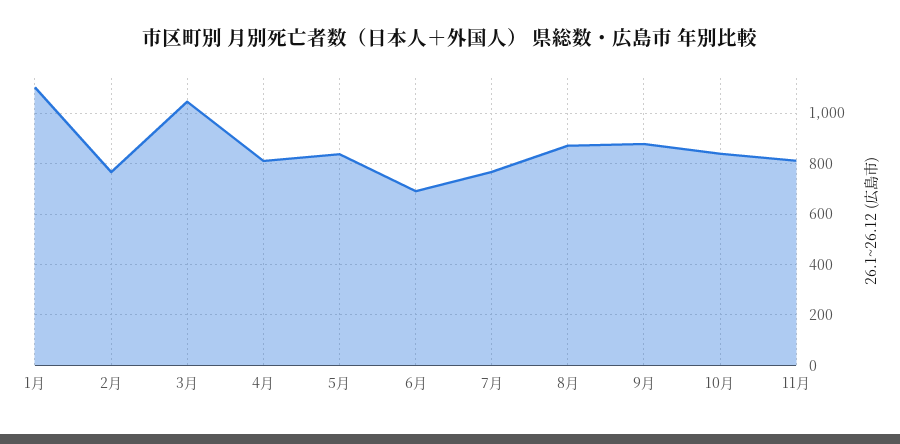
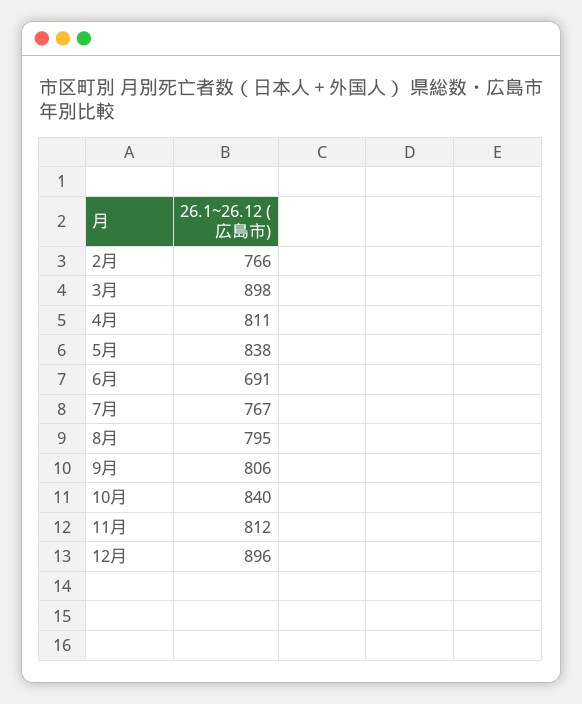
1月: 1100 -> none
3月: 1050 -> 898
8月: 875 -> 795
9月: 875 -> 806
12月: none -> 896

